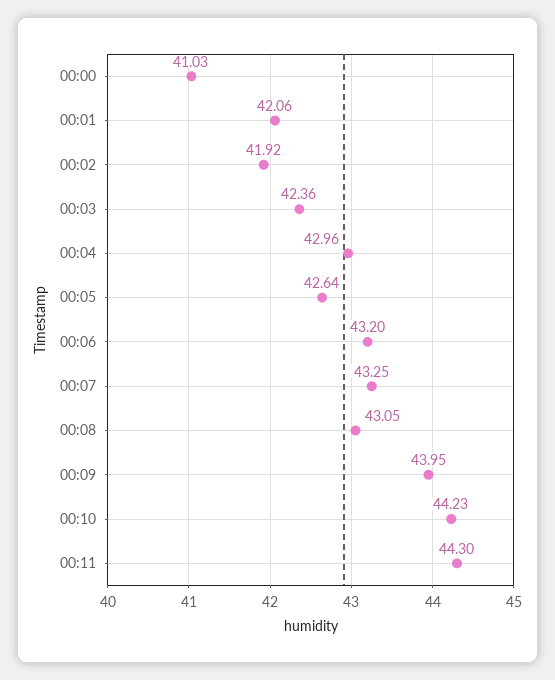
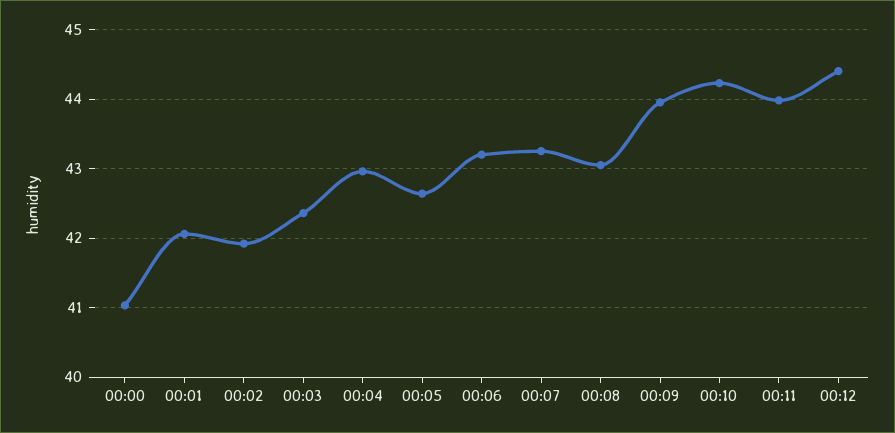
00:11: 44.3 -> 44
00:12: none -> 44.4

